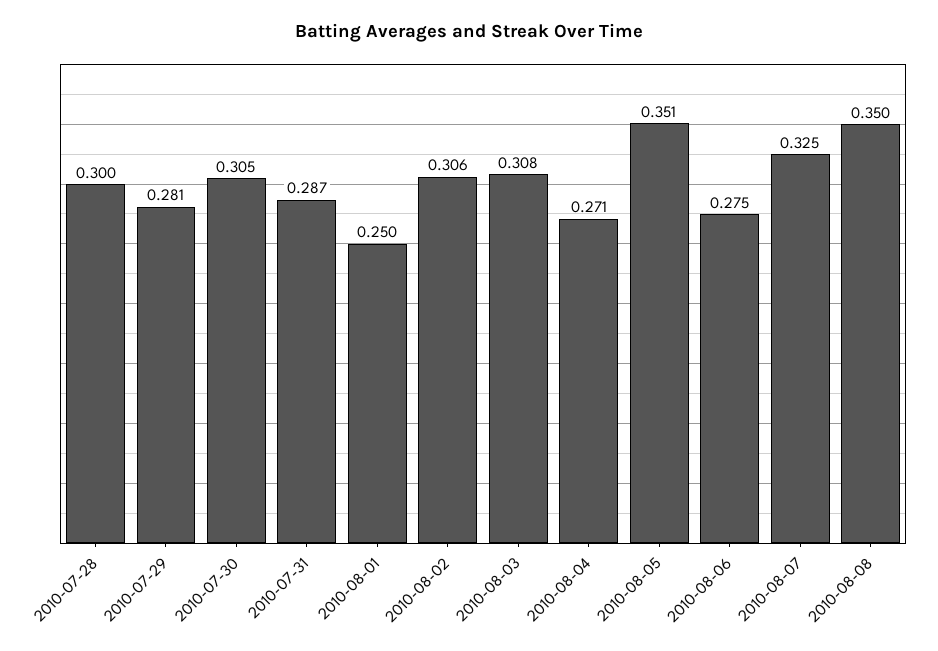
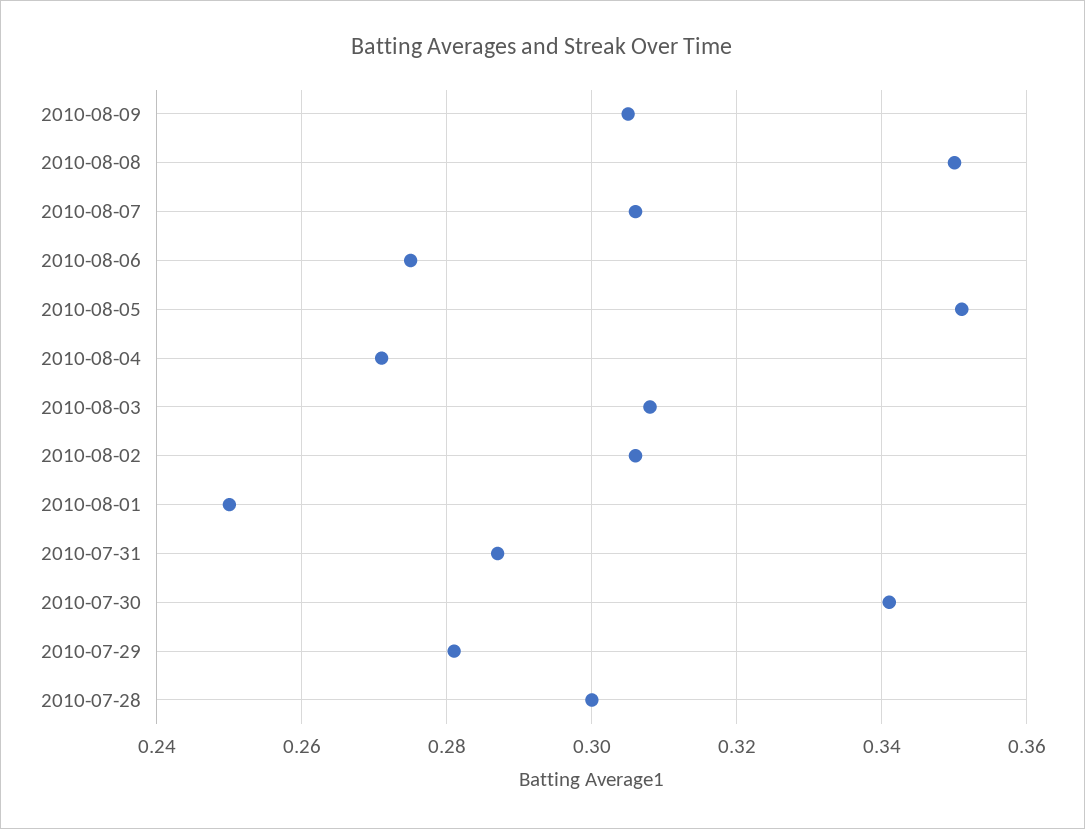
2010-07-30: 0.305 -> 0.34
2010-08-07: 0.325 -> 0.305
2010-08-09: none -> 0.305

